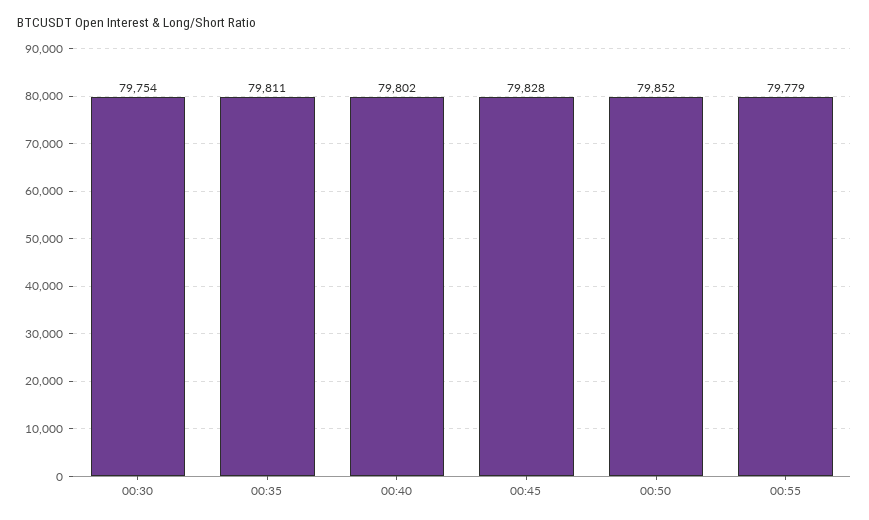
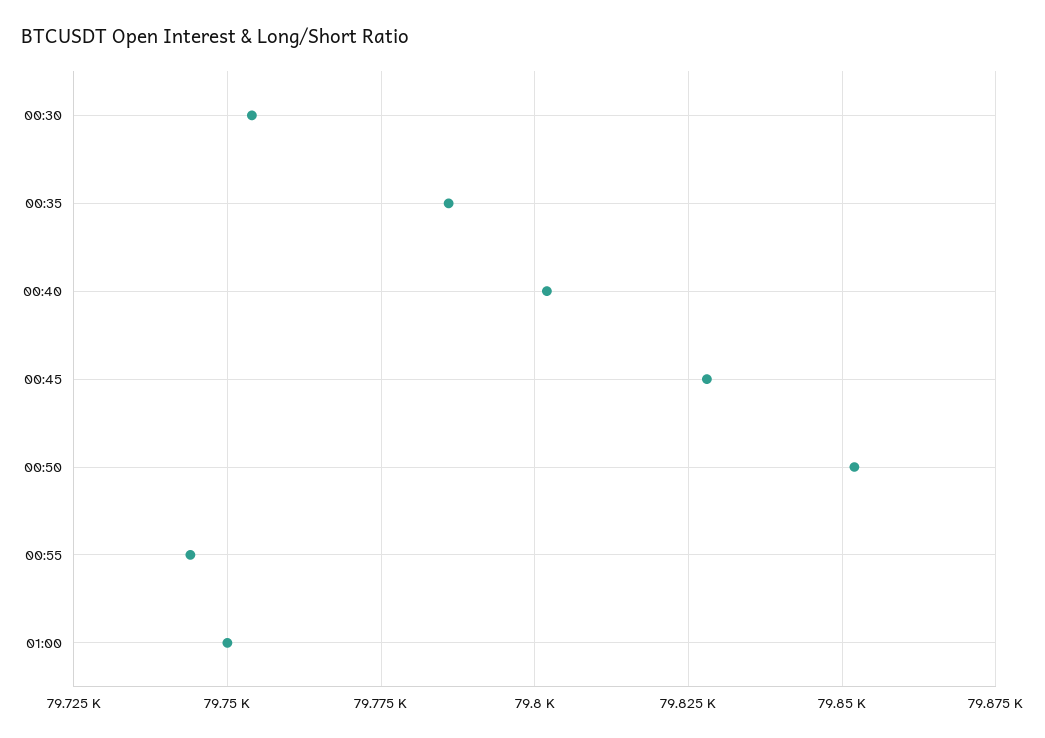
00:35: 79811 -> 79785
00:55: 79779 -> 79745
01:00: none -> 79750

